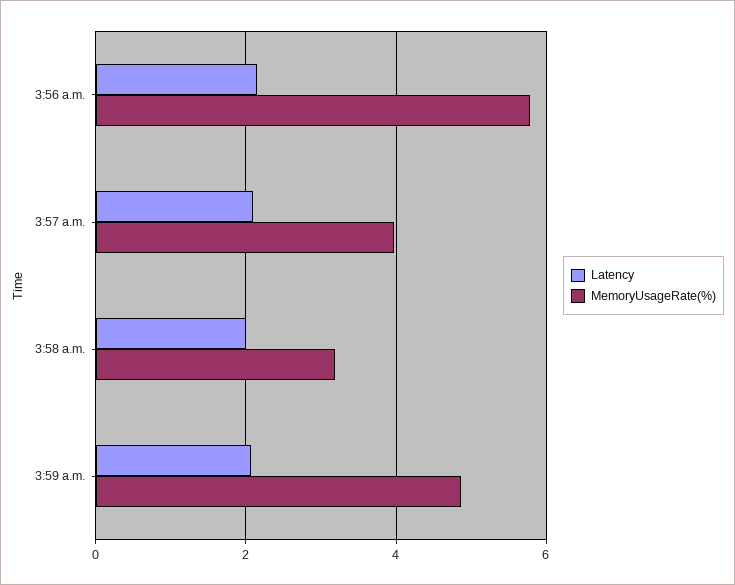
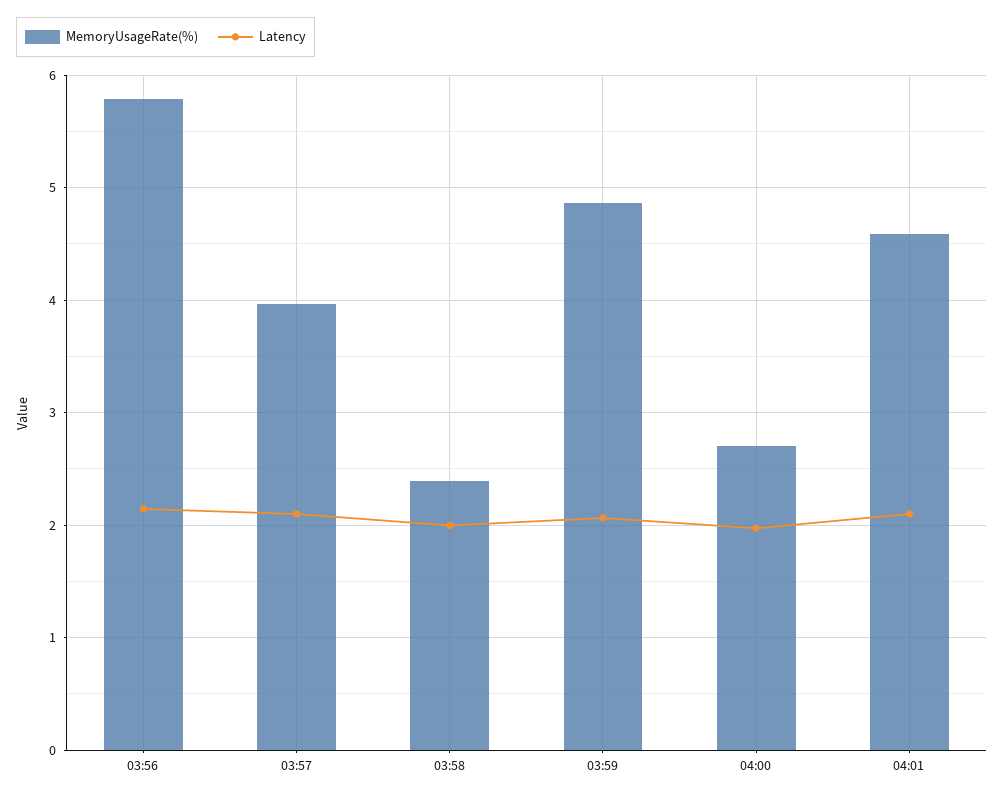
MemoryUsageRate(%), 3:58 a.m.: 3.2 -> 2.4
MemoryUsageRate(%), 04:00: none -> 2.7
Latency, 04:00: none -> 2
MemoryUsageRate(%), 04:01: none -> 4.6
Latency, 04:01: none -> 2.1

